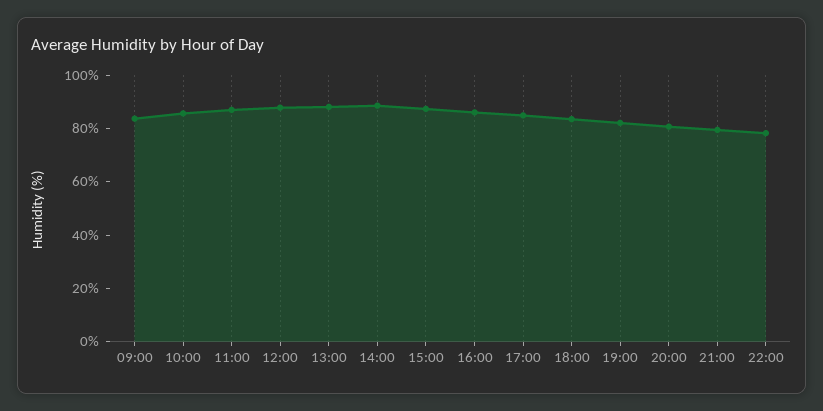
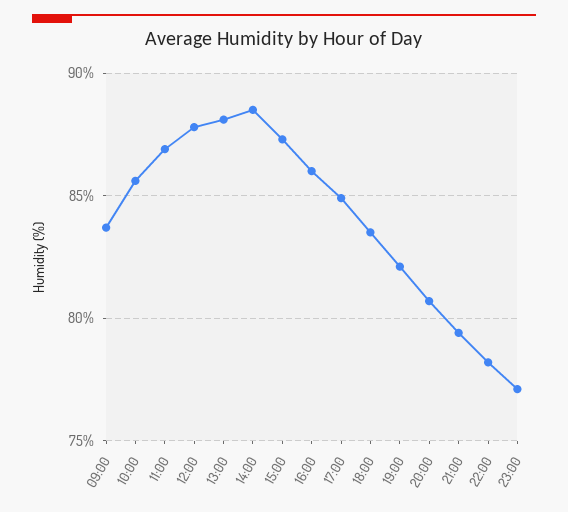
23:00: none -> 77

